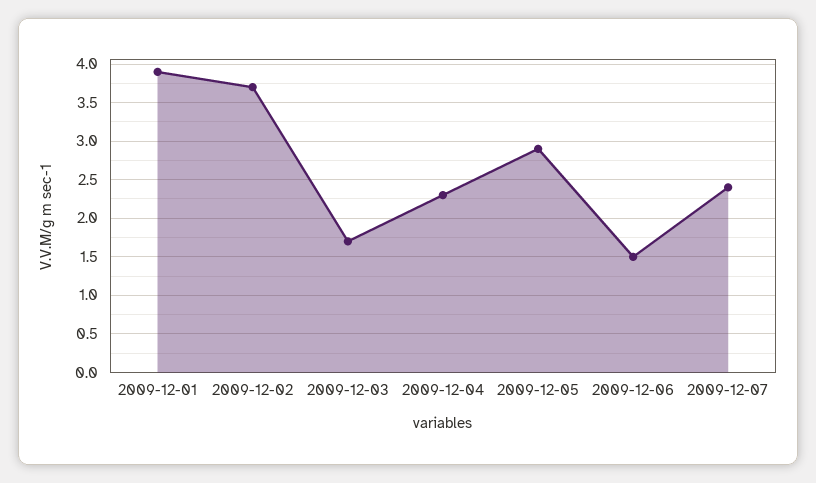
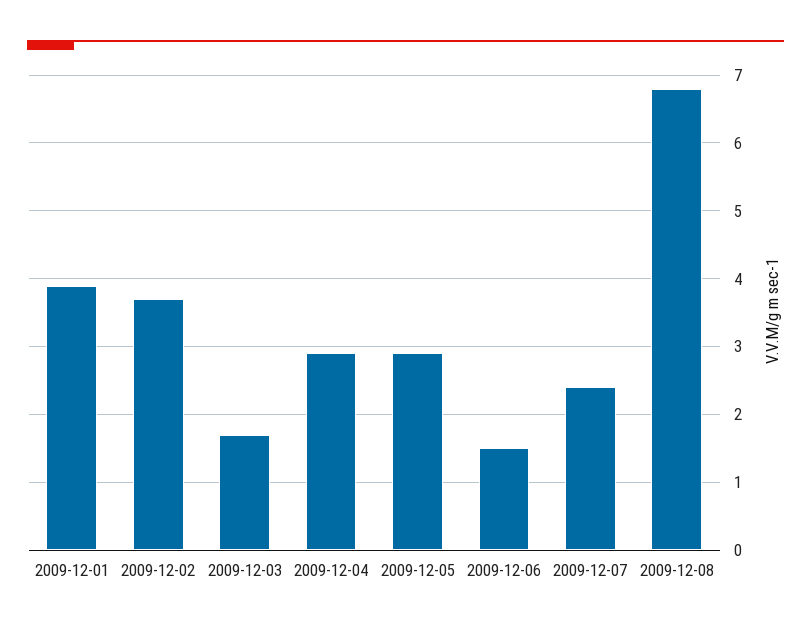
2009-12-04: 2.3 -> 2.9
2009-12-08: none -> 6.8

